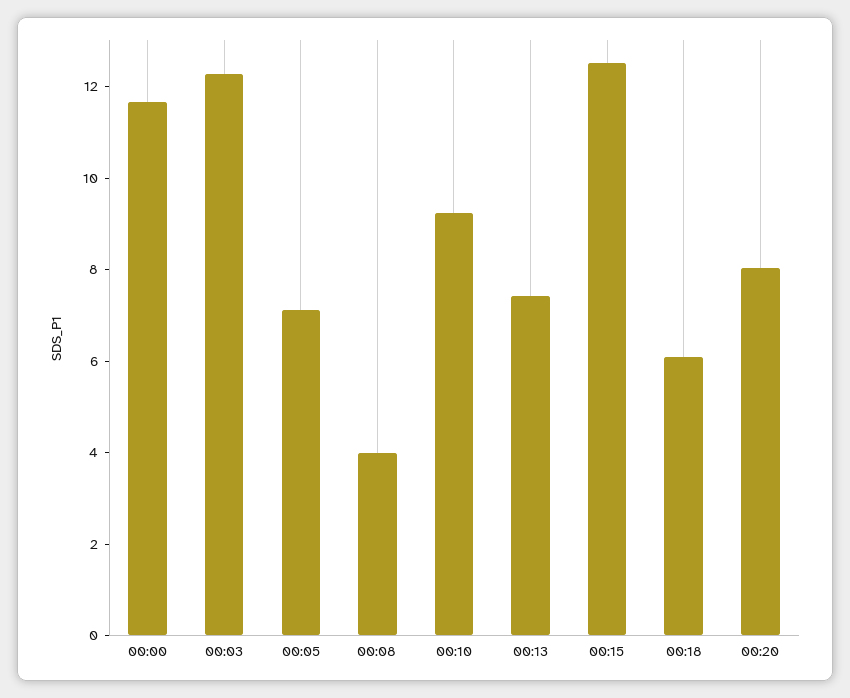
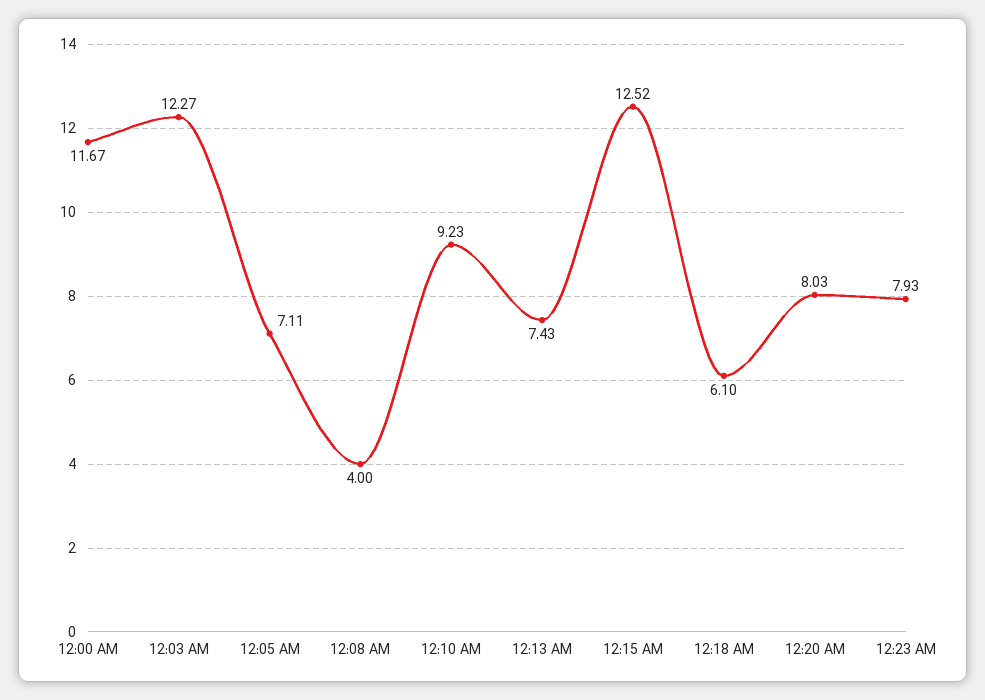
12:23 AM: none -> 7.93

